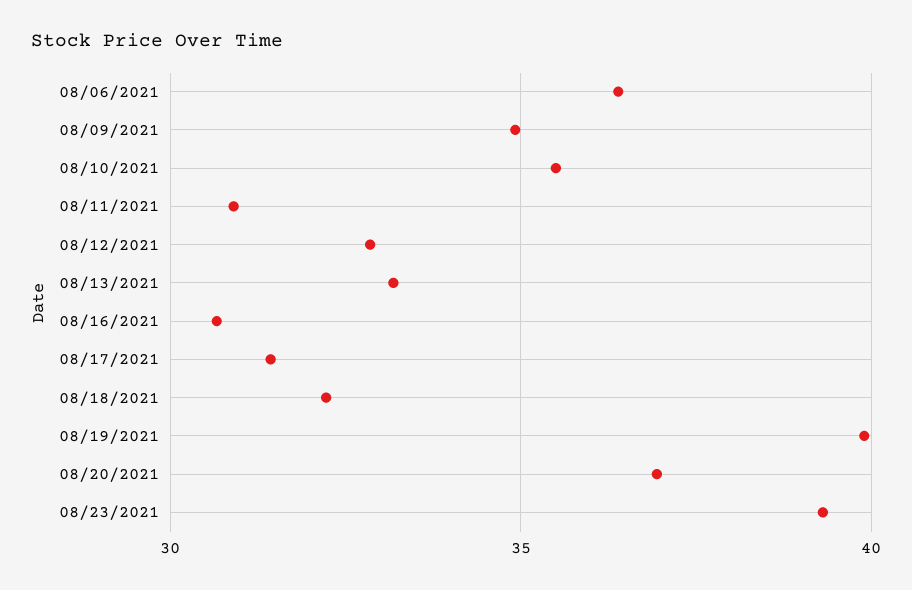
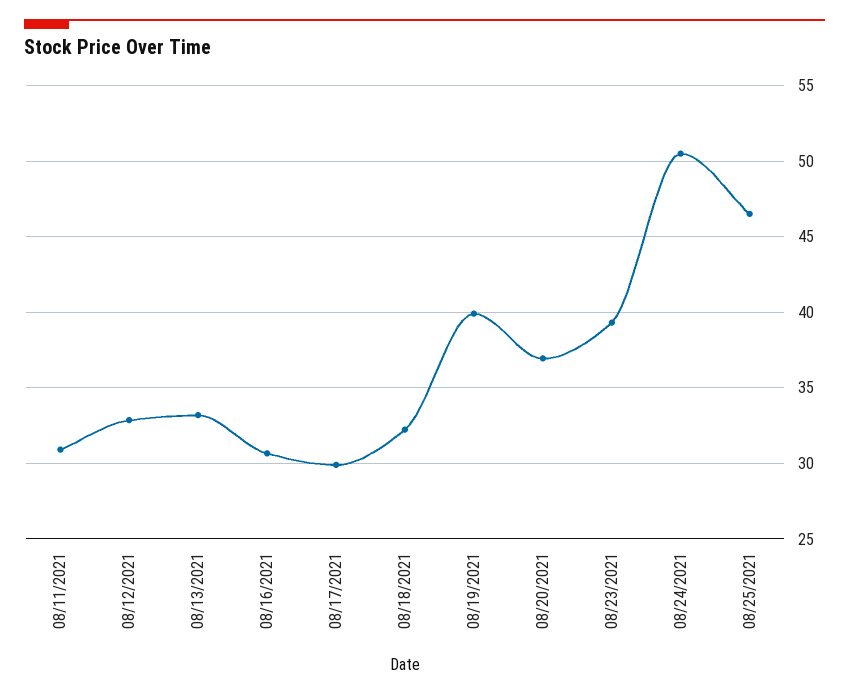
08/06/2021: 36.5 -> none
08/09/2021: 35 -> none
08/10/2021: 35.5 -> none
08/17/2021: 31.5 -> 30
08/24/2021: none -> 50.5
08/25/2021: none -> 46.5

